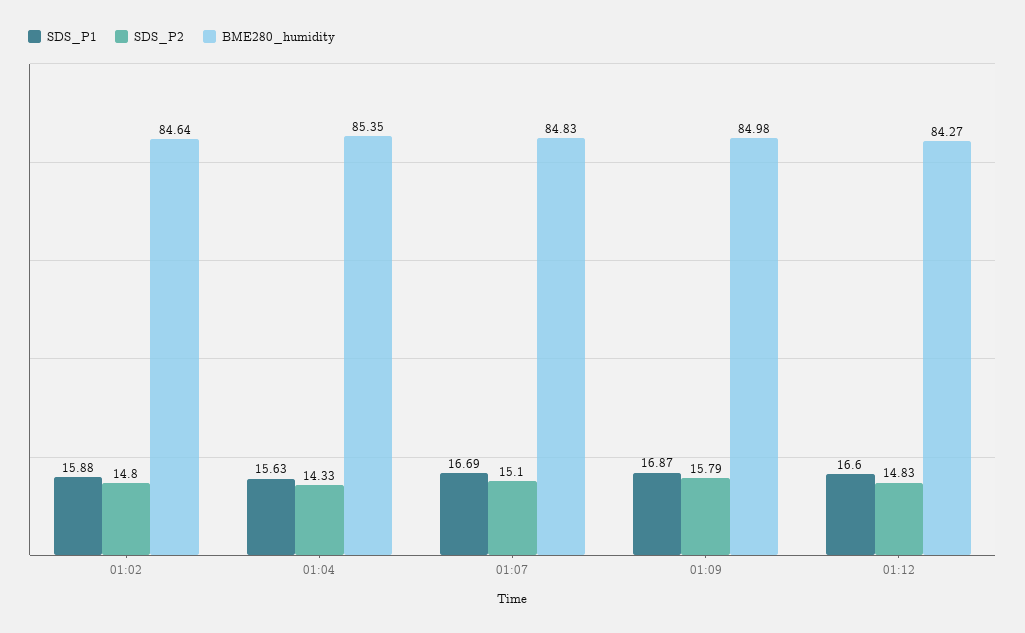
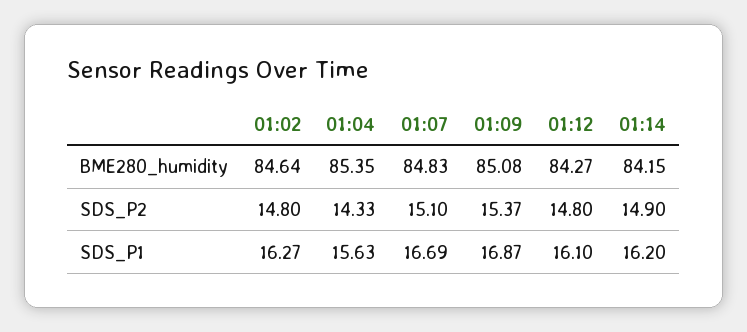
SDS_P1, 01:02: 15.88 -> 16.27
SDS_P2, 01:09: 15.79 -> 15.37
BME280_humidity, 01:09: 84.98 -> 85.08
SDS_P1, 01:12: 16.6 -> 16.1
SDS_P2, 01:12: 14.83 -> 14.8
BME280_humidity, 01:14: none -> 84.15
SDS_P2, 01:14: none -> 14.9
SDS_P1, 01:14: none -> 16.2

